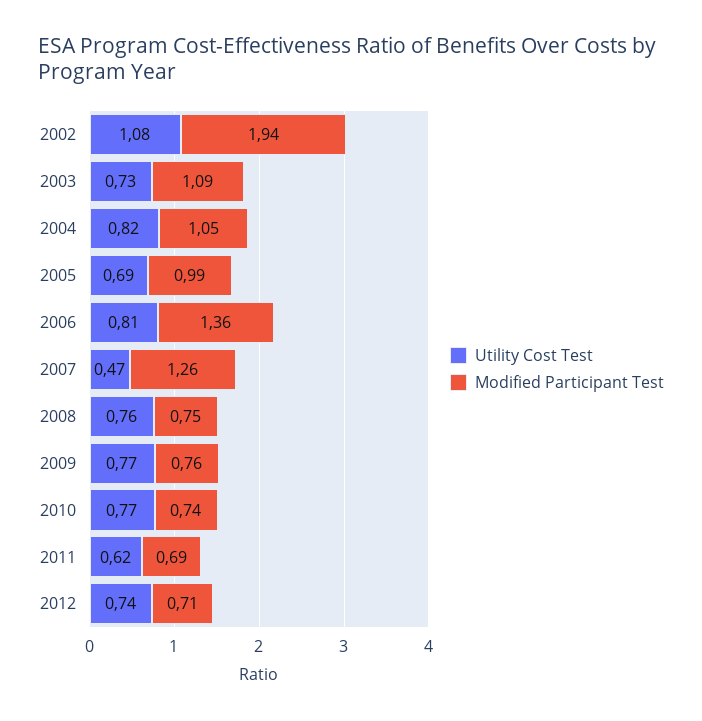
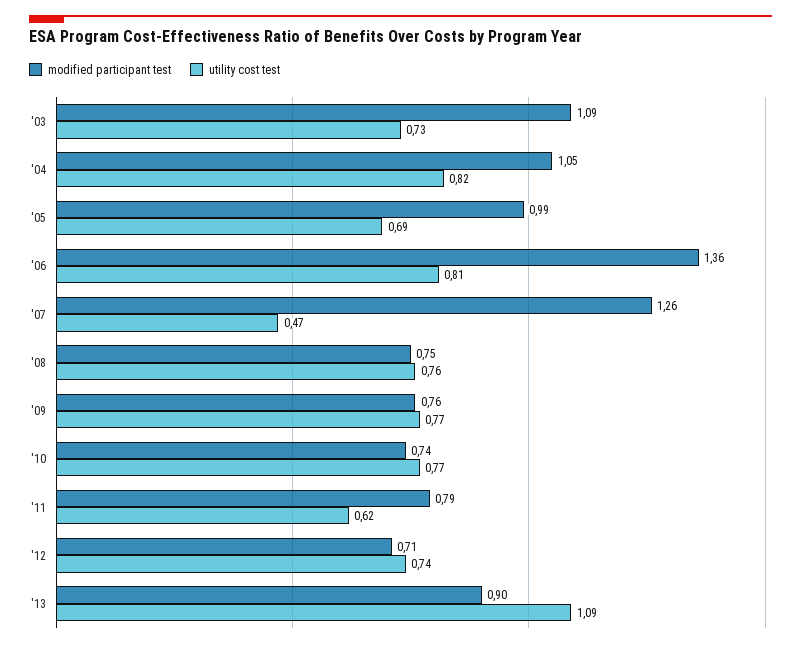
Utility Cost Test, 2002: 1.08 -> none
Modified Participant Test, 2002: 1.94 -> none
Modified Participant Test, 2011: 0.69 -> 0.79
Modified Participant Test, '13: none -> 0.9
Utility Cost Test, '13: none -> 1.09

